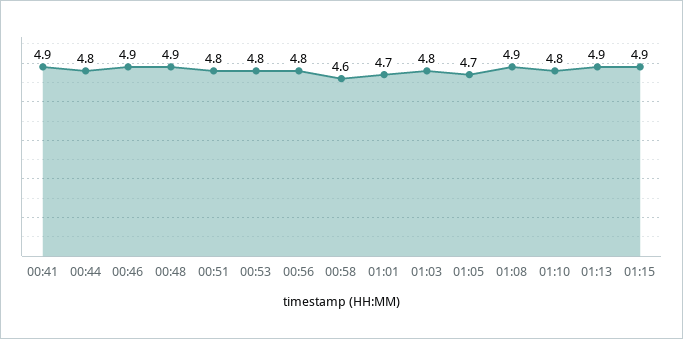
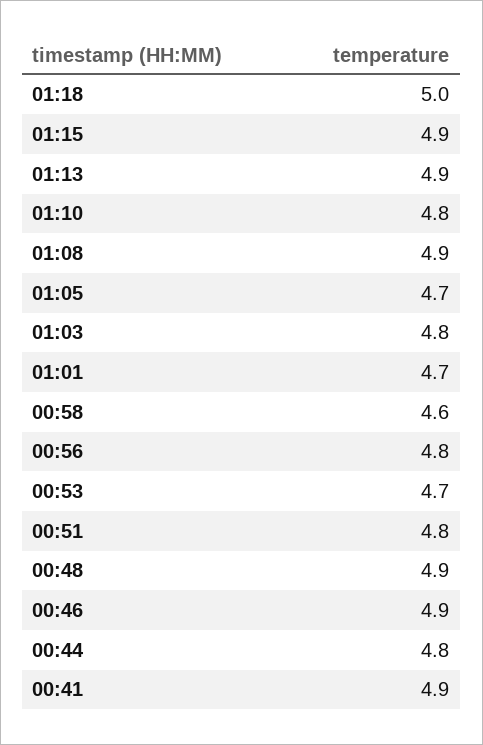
00:53: 4.8 -> 4.7
01:18: none -> 5

